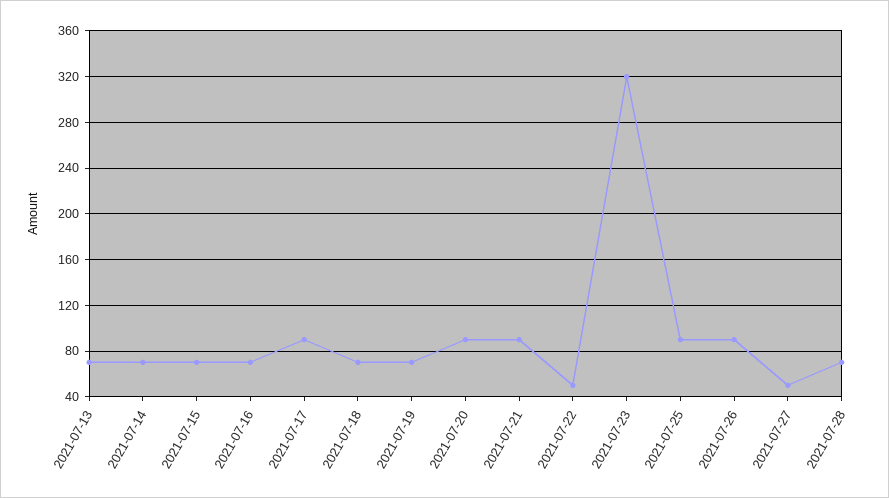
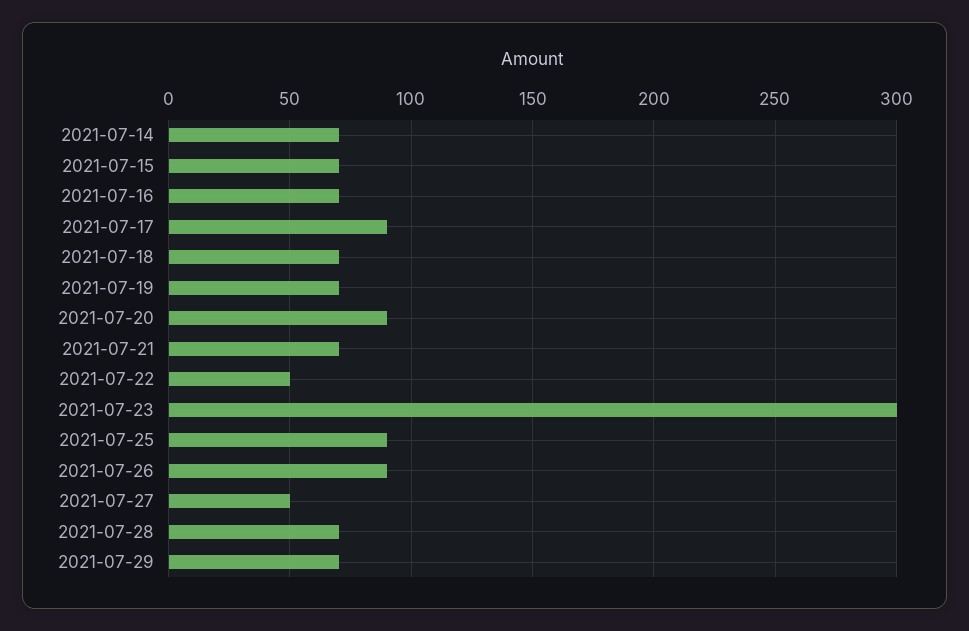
2021-07-13: 70 -> none
2021-07-21: 90 -> 70
2021-07-23: 320 -> 300
2021-07-29: none -> 70

